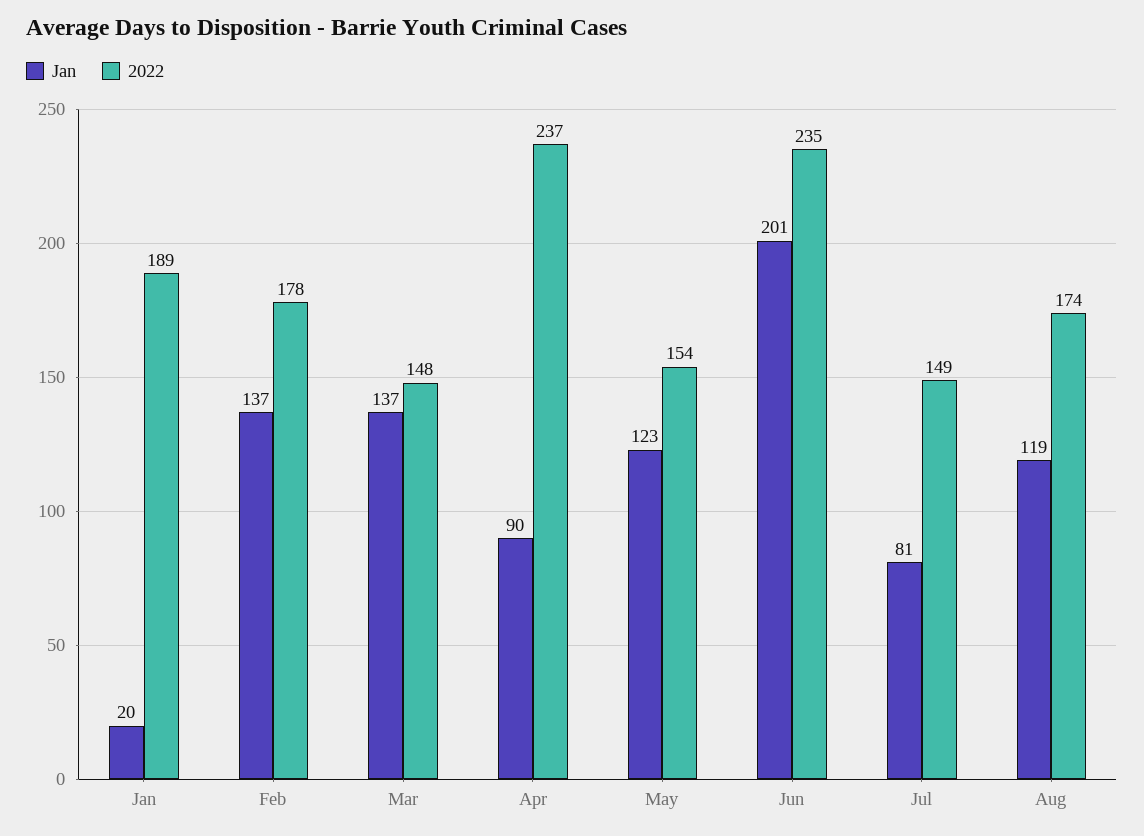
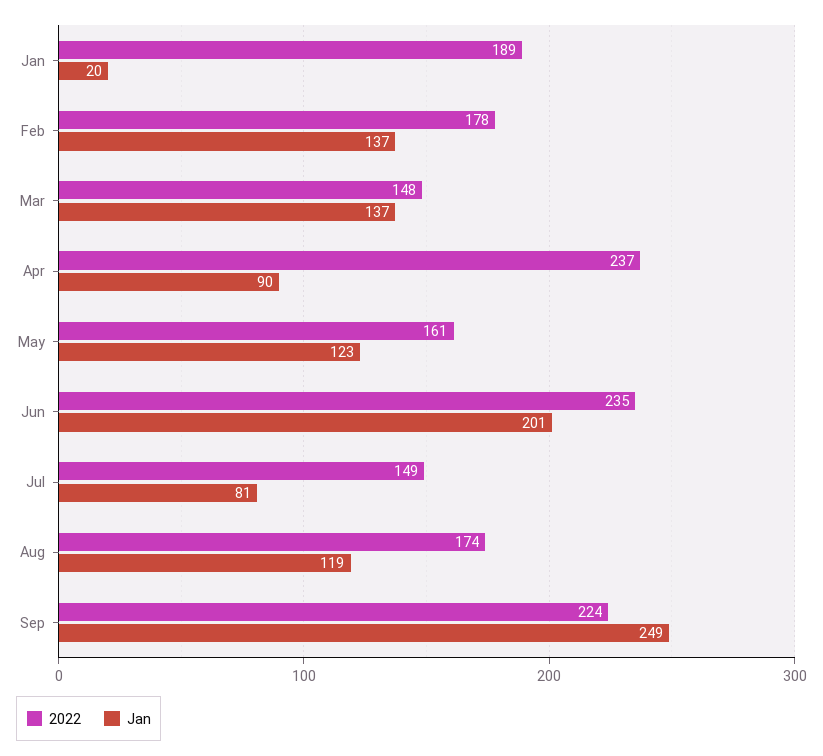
2022, May: 154 -> 161
2022, Sep: none -> 224
Jan, Sep: none -> 249

